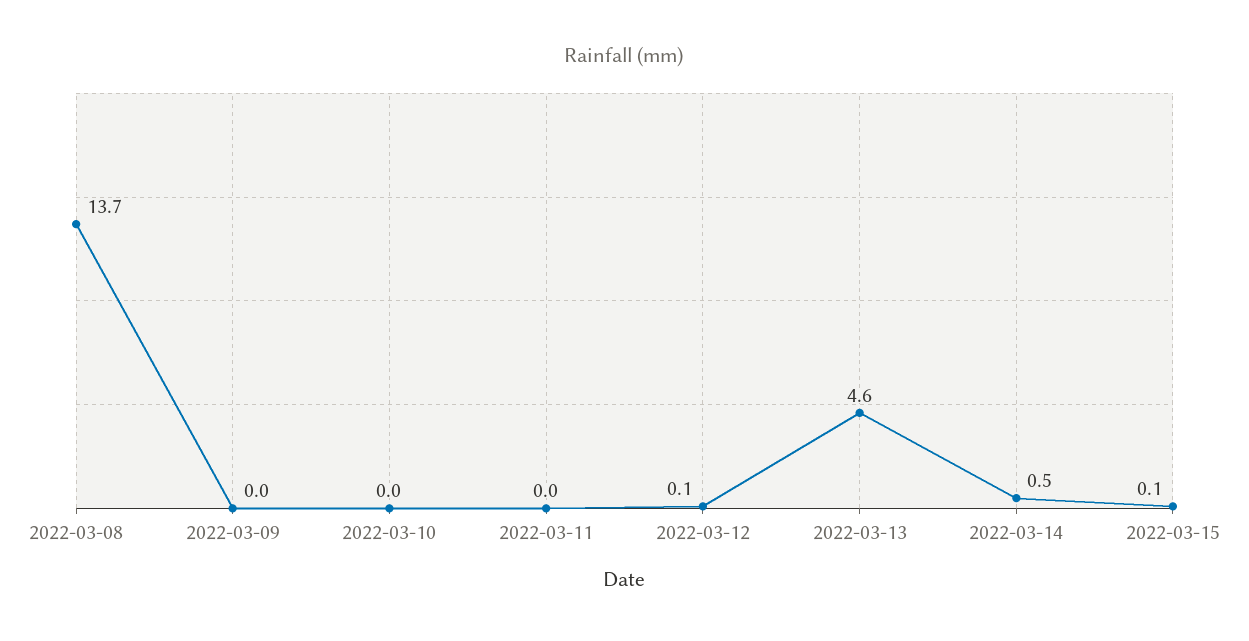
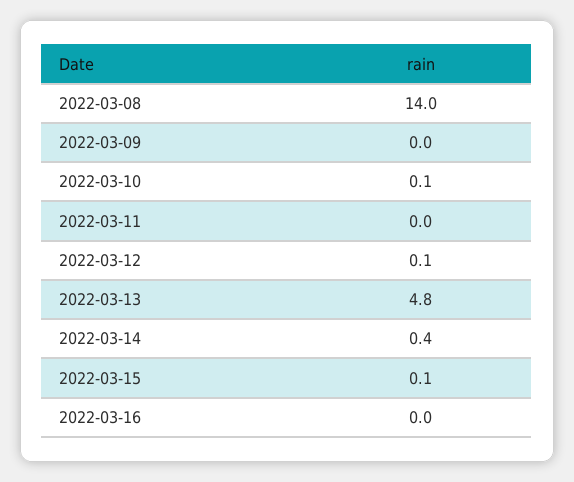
2022-03-08: 13.7 -> 14
2022-03-10: 0 -> 0.1
2022-03-13: 4.6 -> 4.8
2022-03-14: 0.5 -> 0.4
2022-03-16: none -> 0

